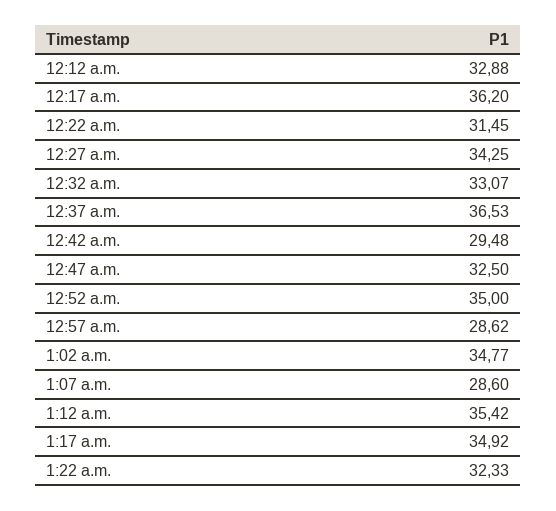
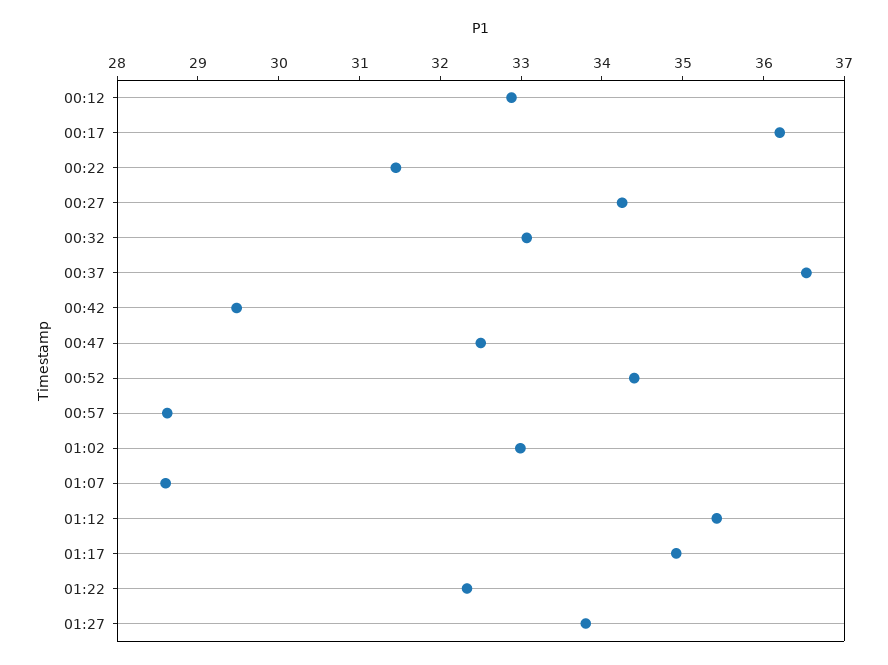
12:52 a.m.: 35 -> 34.4
1:02 a.m.: 34.77 -> 33
01:27: none -> 33.8

